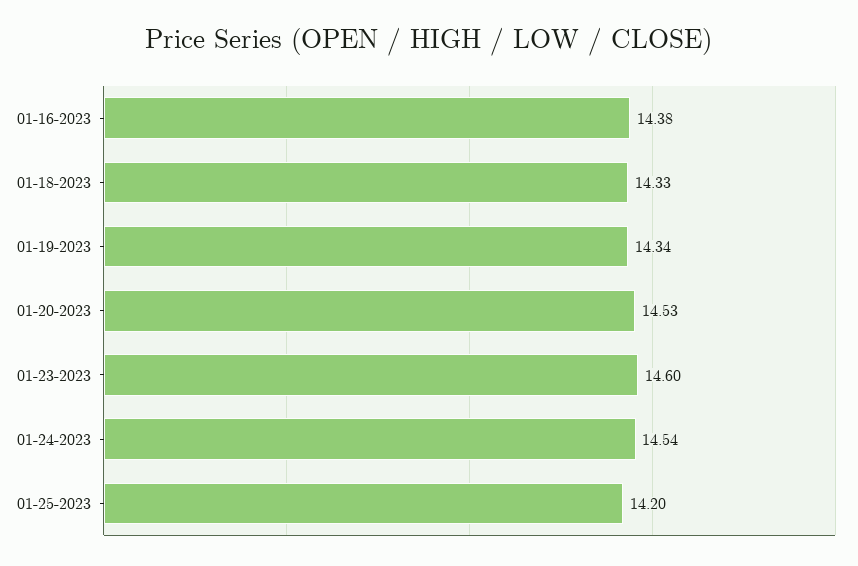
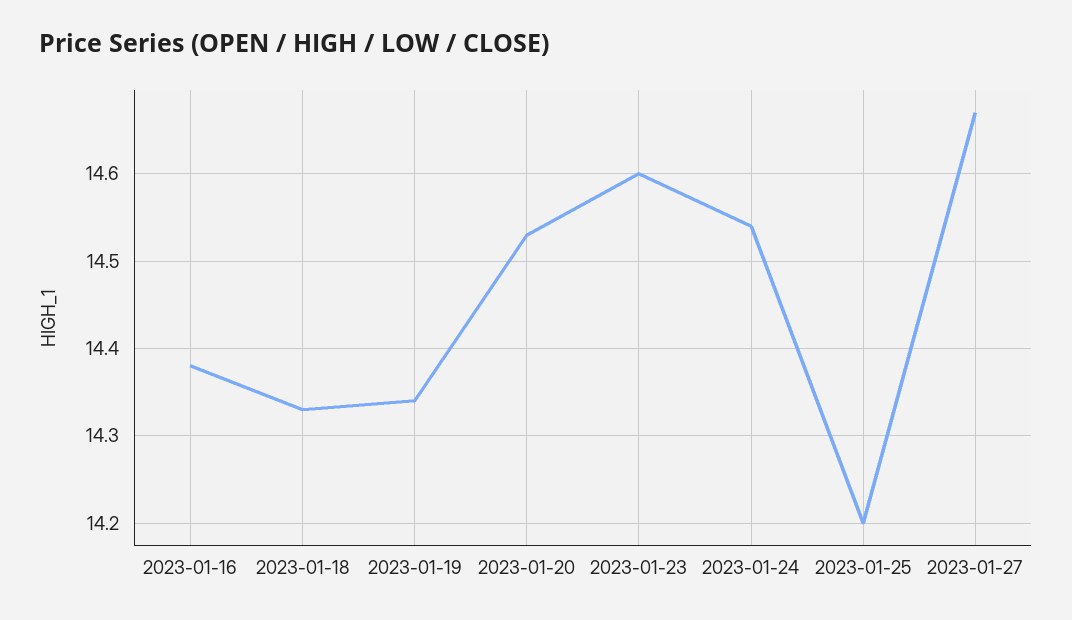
2023-01-27: none -> 14.67

